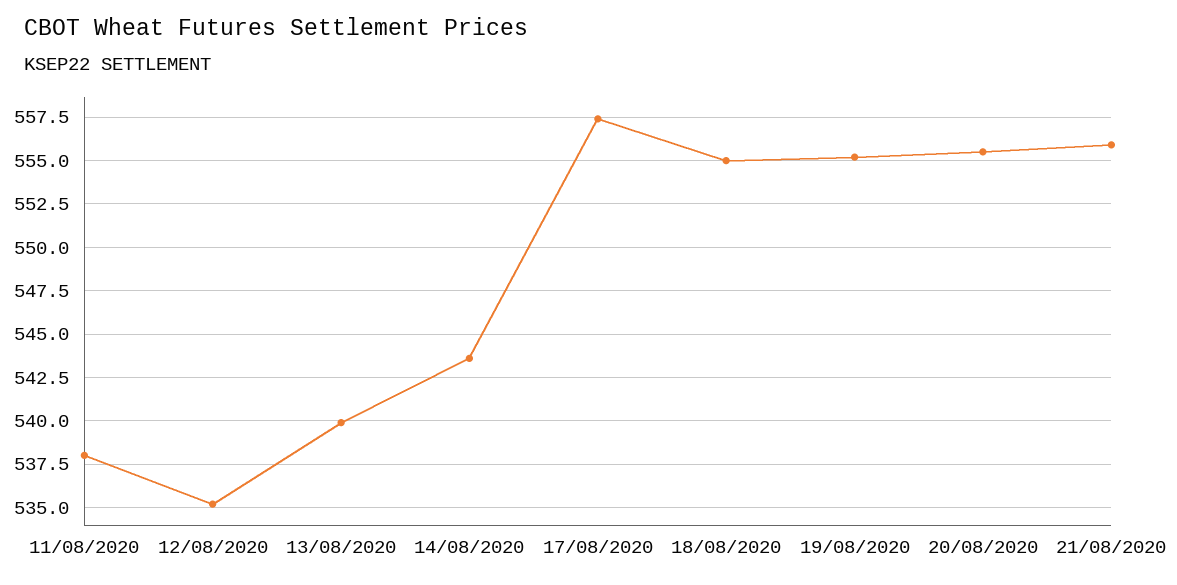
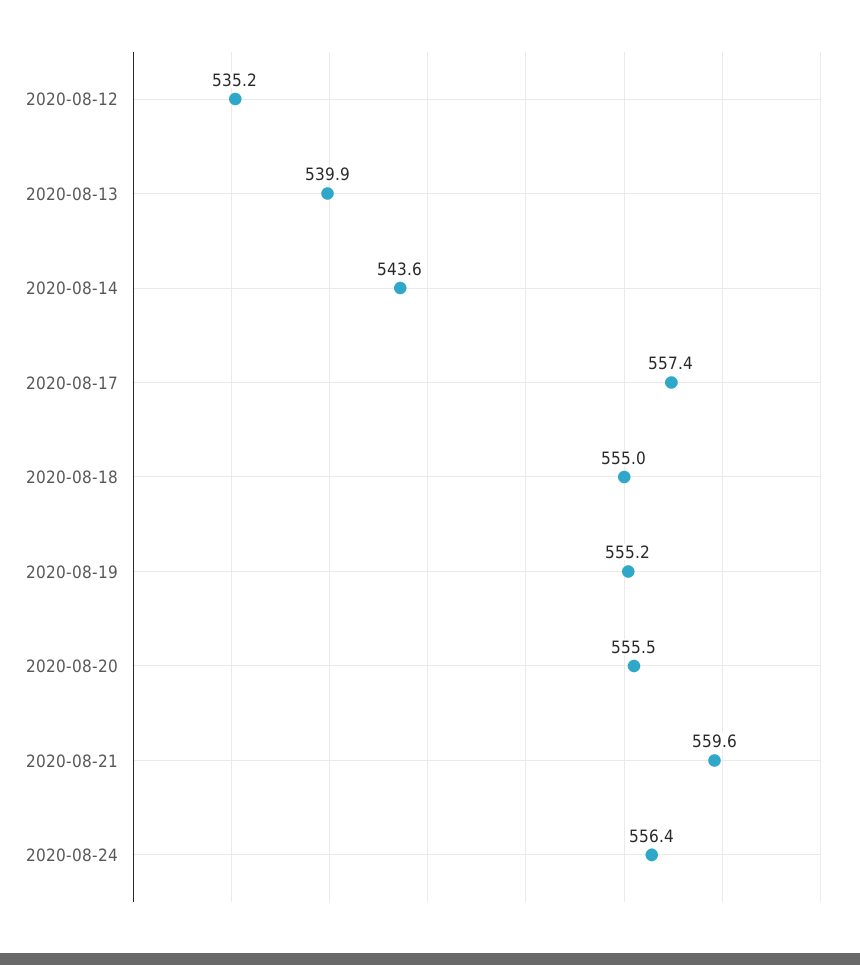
11/08/2020: 538 -> none
21/08/2020: 556 -> 559.6
2020-08-24: none -> 556.4

